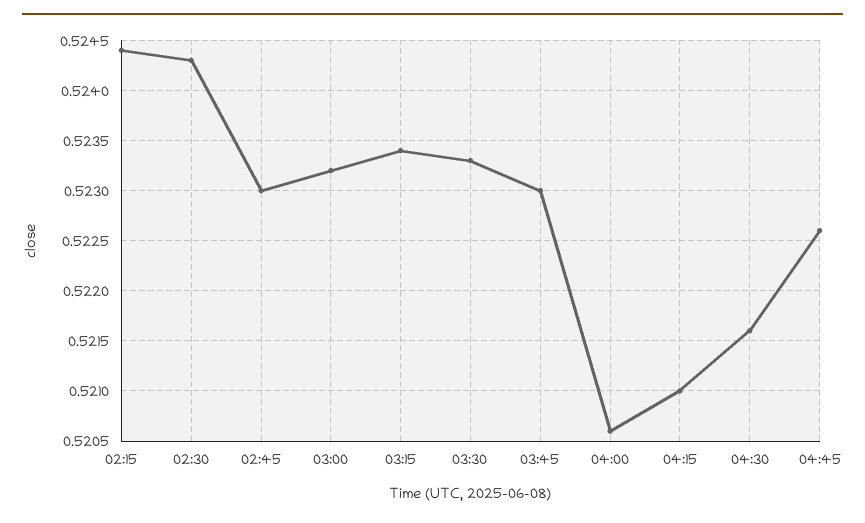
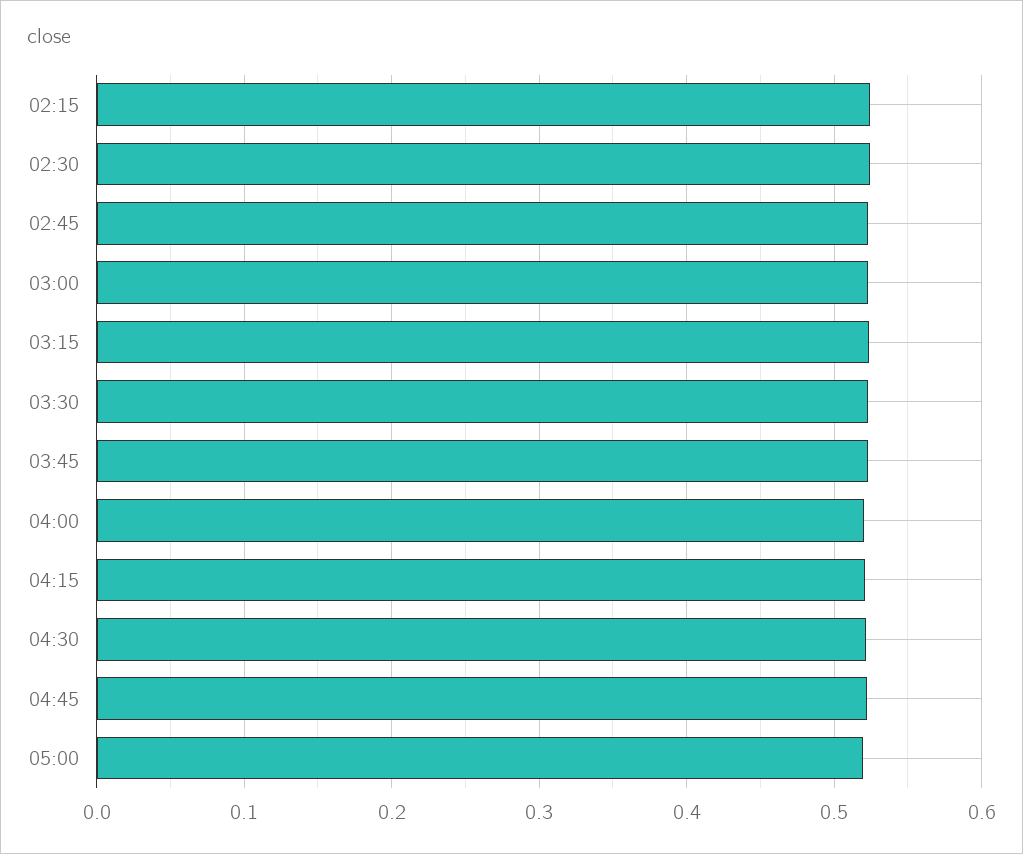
05:00: none -> 0.52

